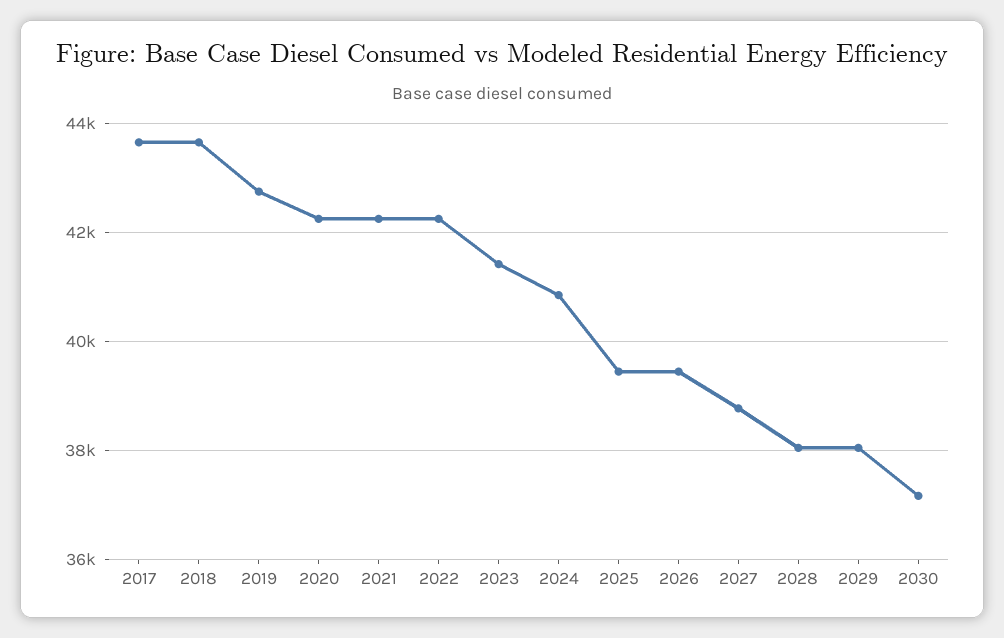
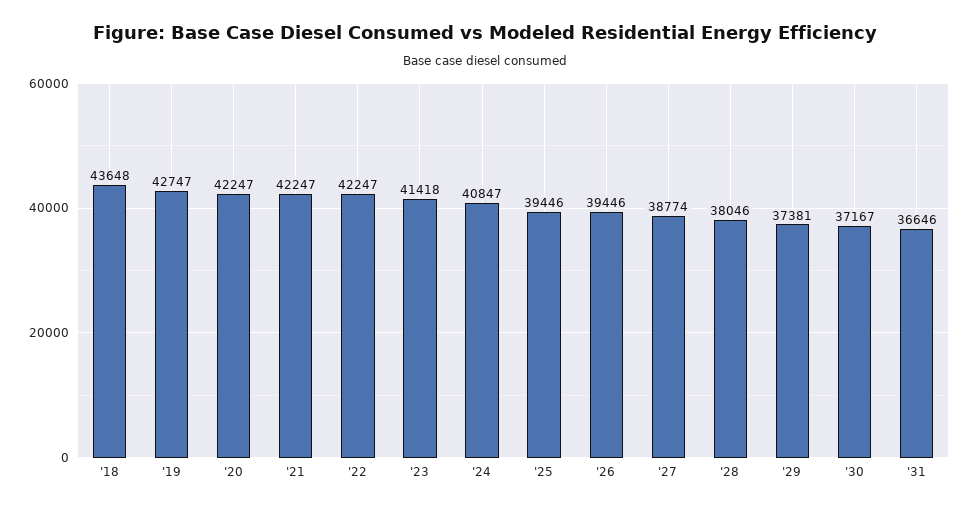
2017: 43600 -> none
2029: 38000 -> 37381
'31: none -> 36646

